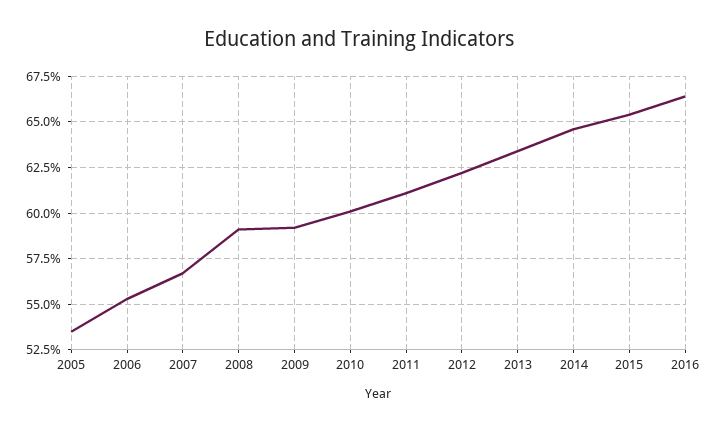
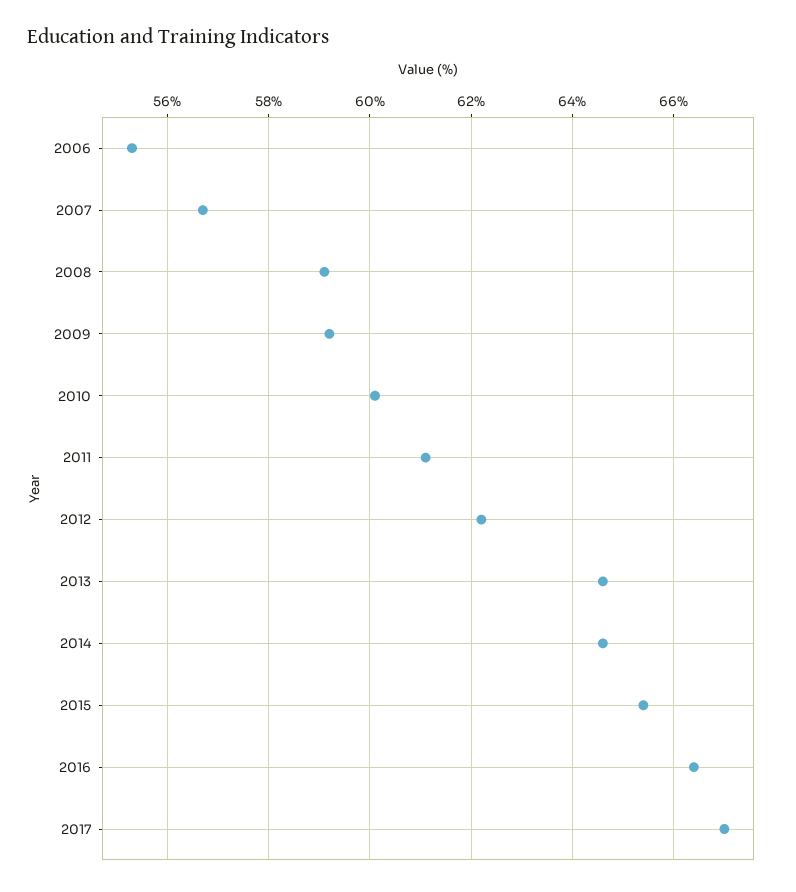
2005: 53.5 -> none
2013: 63.5 -> 64.5
2017: none -> 67

